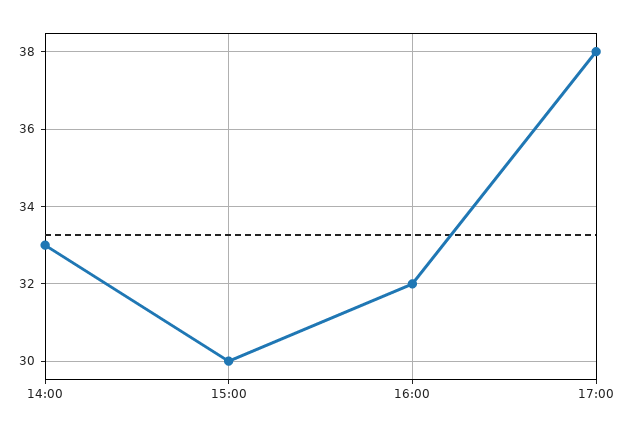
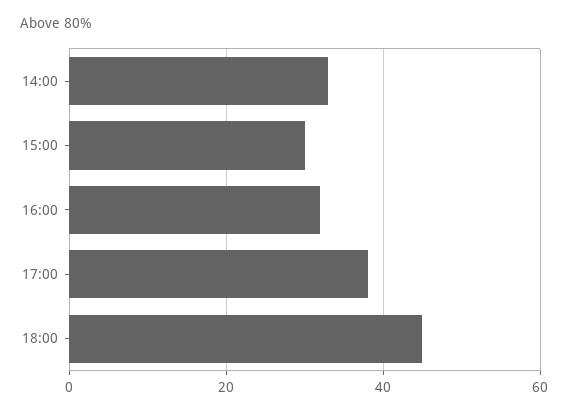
18:00: none -> 45

